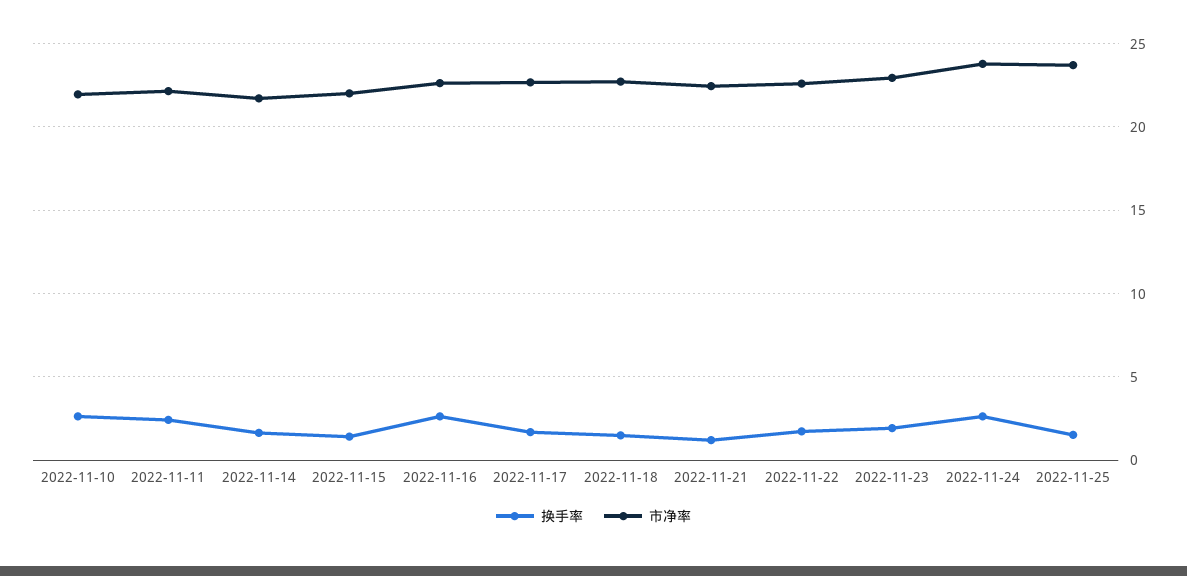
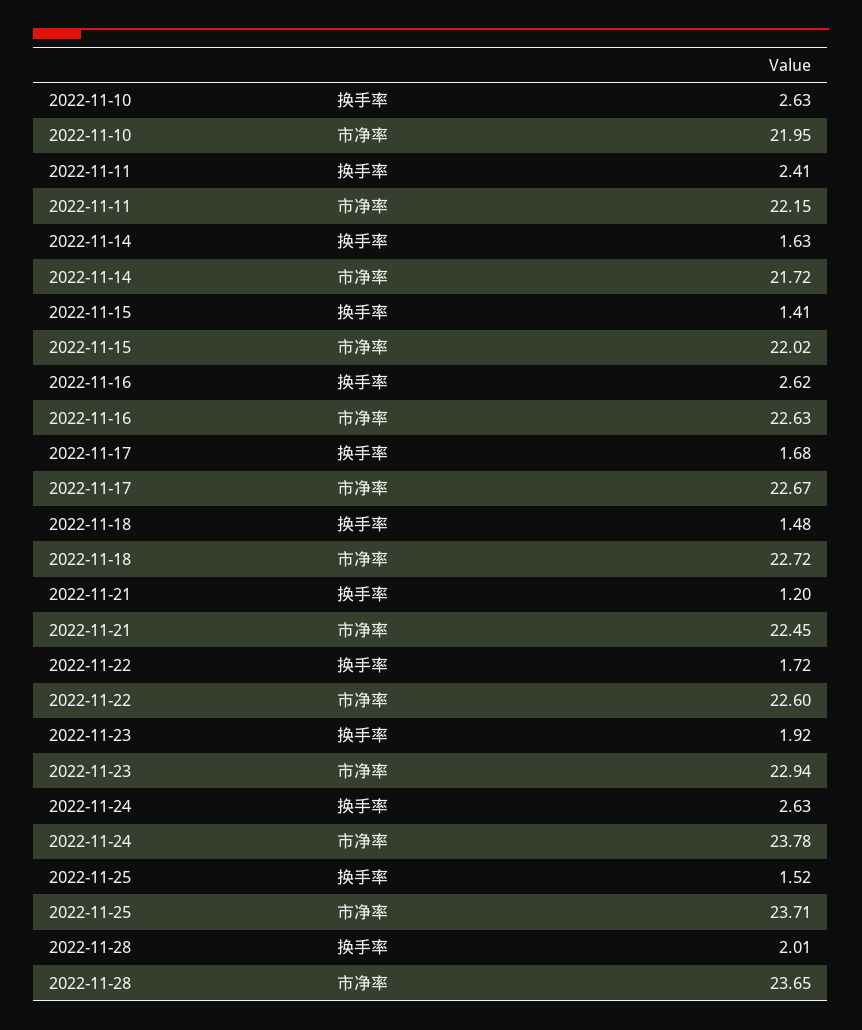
换手率, 2022-11-28: none -> 2.01
市净率, 2022-11-28: none -> 23.65

